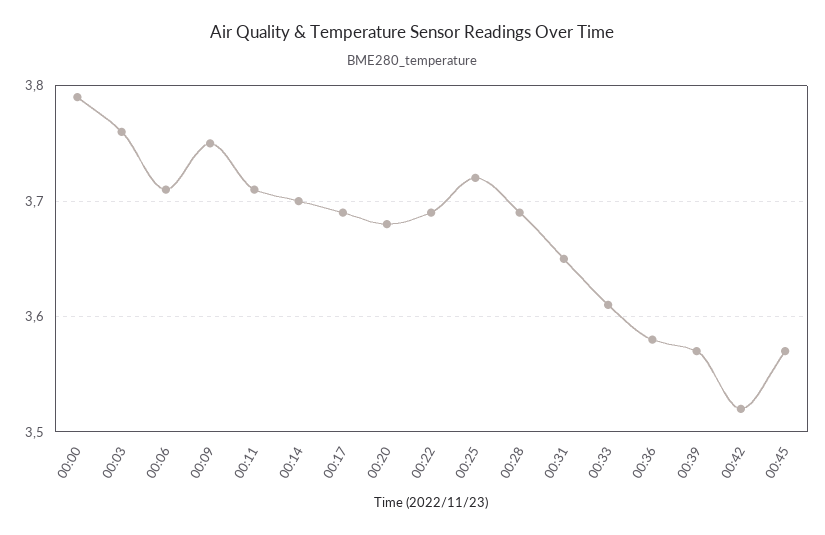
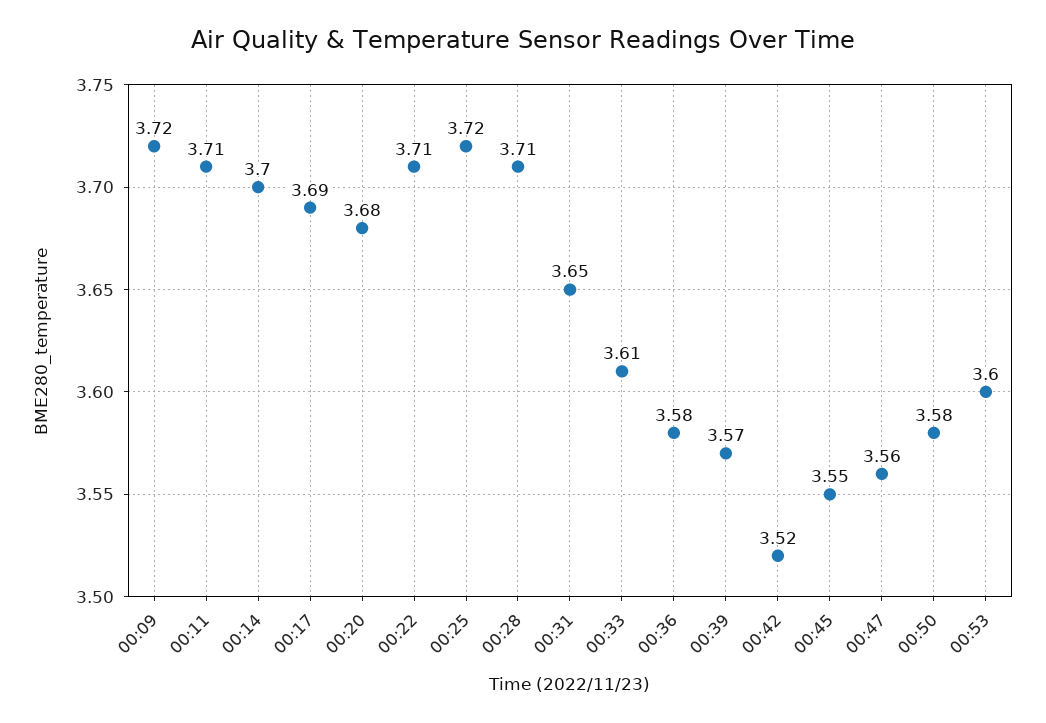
00:00: 3.79 -> none
00:03: 3.76 -> none
00:06: 3.71 -> none
00:09: 3.75 -> 3.72
00:22: 3.69 -> 3.71
00:28: 3.69 -> 3.71
00:45: 3.57 -> 3.55
00:47: none -> 3.56
00:50: none -> 3.58
00:53: none -> 3.6

